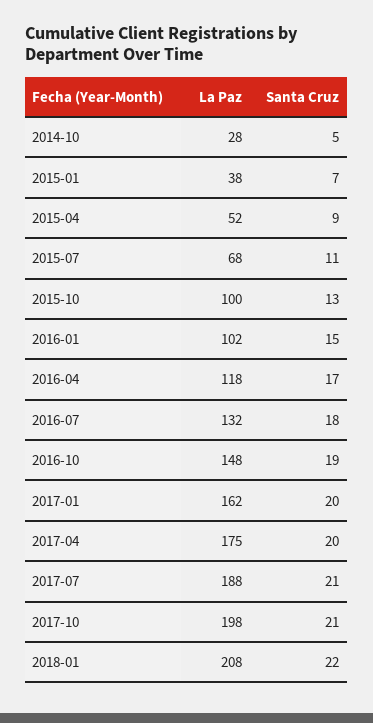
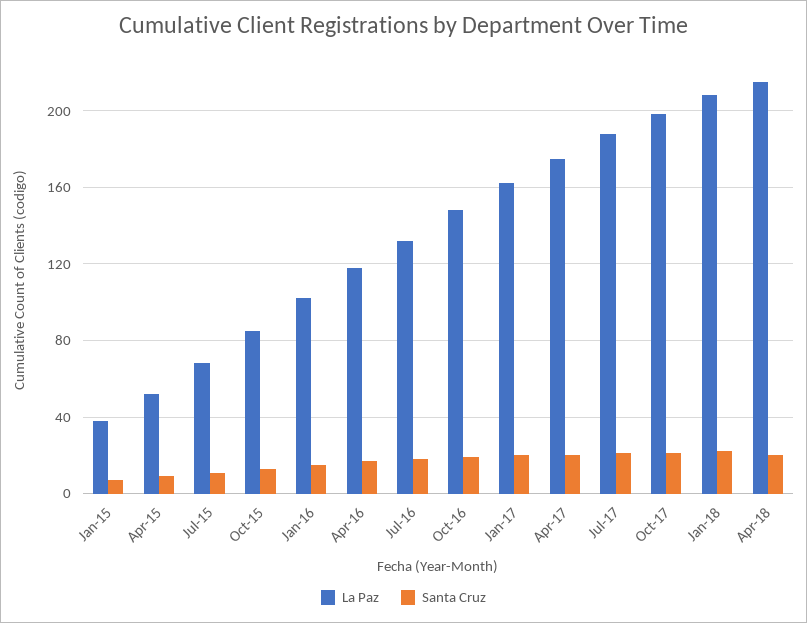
La Paz, 2014-10: 28 -> none
Santa Cruz, 2014-10: 5 -> none
La Paz, 2015-10: 100 -> 85
La Paz, Apr-18: none -> 215
Santa Cruz, Apr-18: none -> 20

